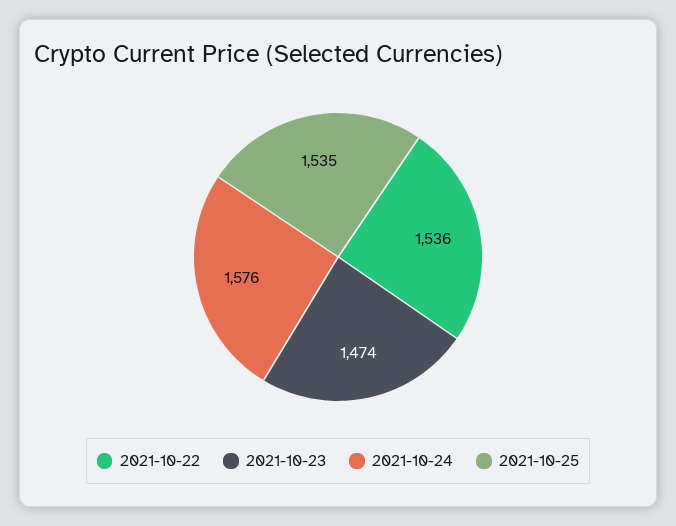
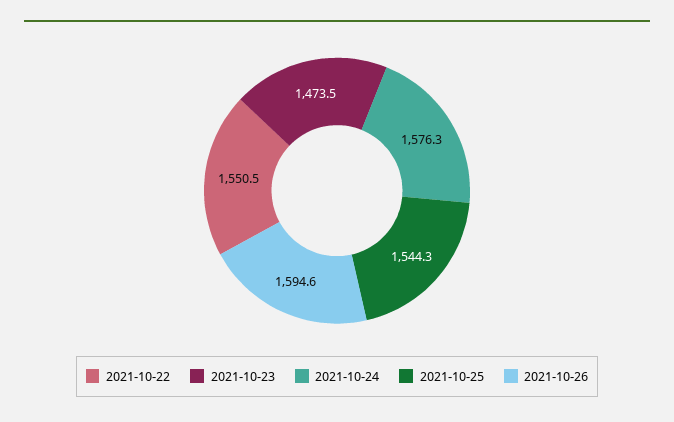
2021-10-22: 1536 -> 1550.5
2021-10-25: 1535 -> 1544.3
2021-10-26: none -> 1594.6

